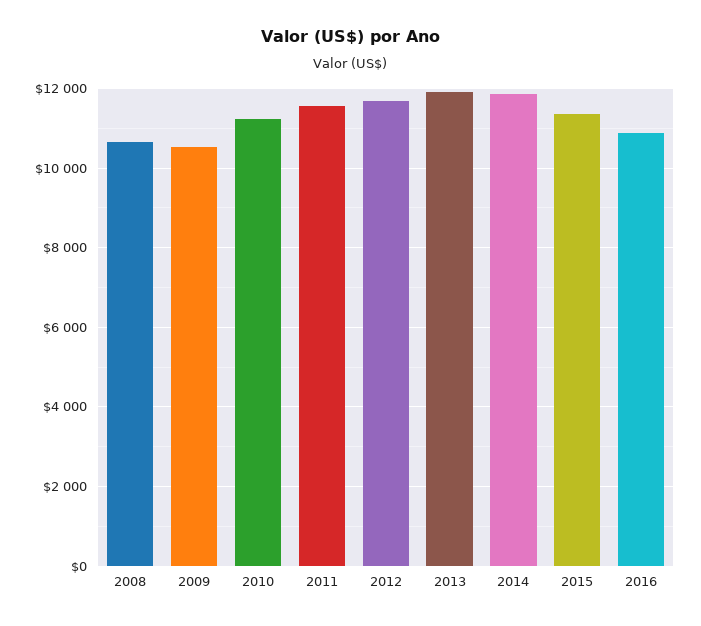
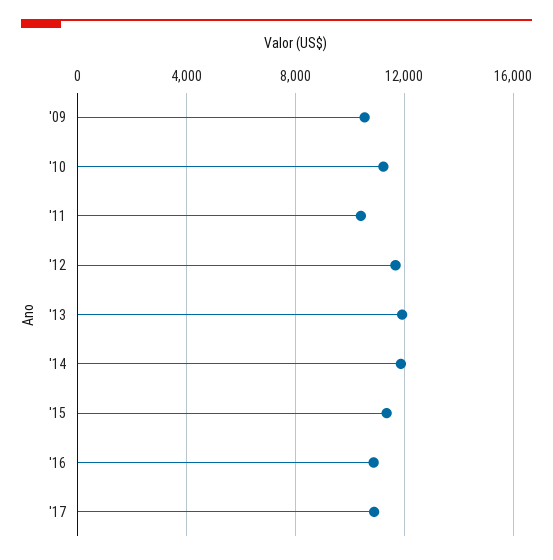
2008: 10600 -> none
2011: 11600 -> 10500
'17: none -> 11000

